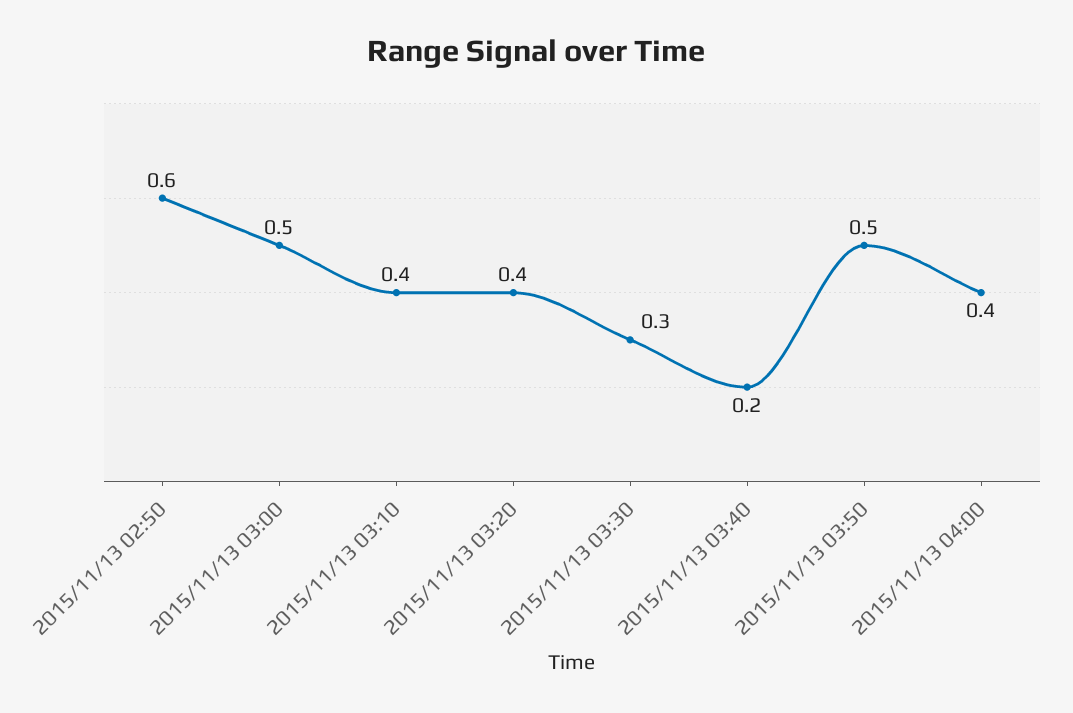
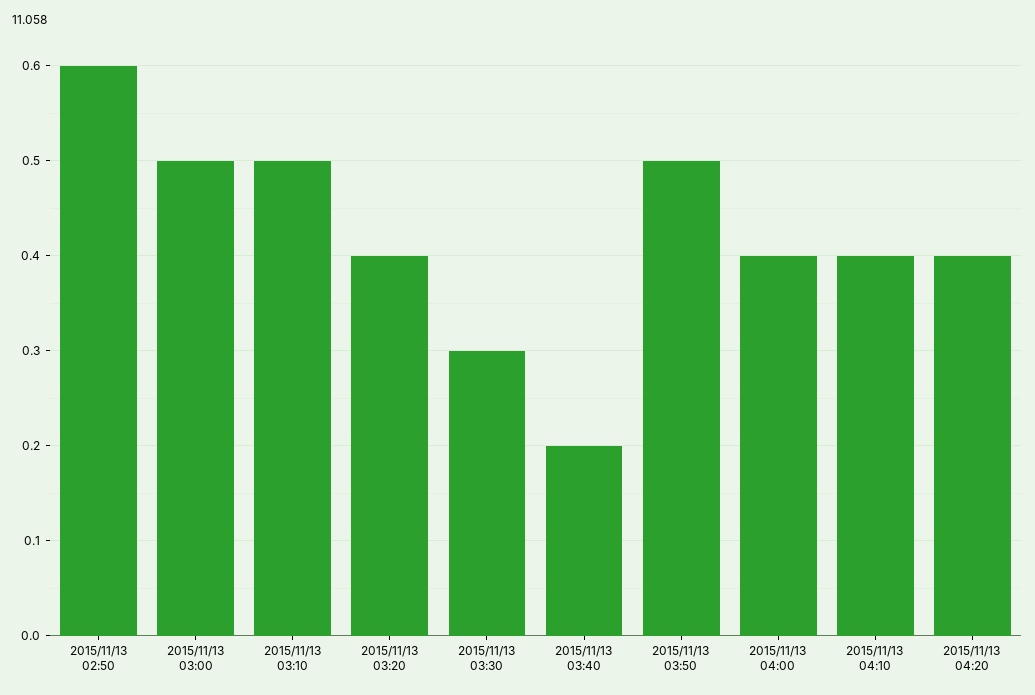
2015/11/13 03:10: 0.4 -> 0.5
2015/11/13 04:10: none -> 0.4
2015/11/13 04:20: none -> 0.4

